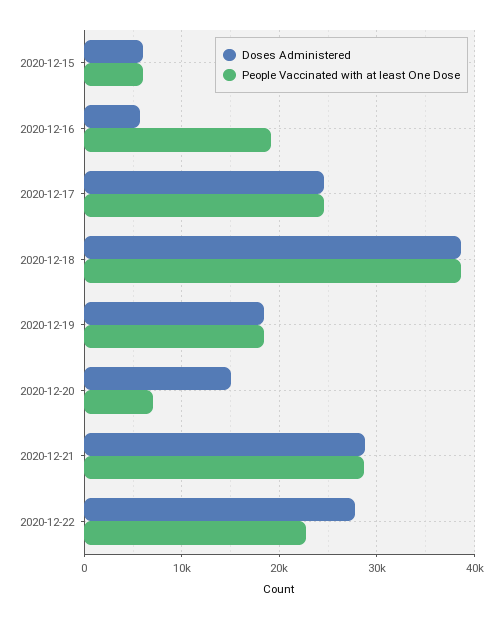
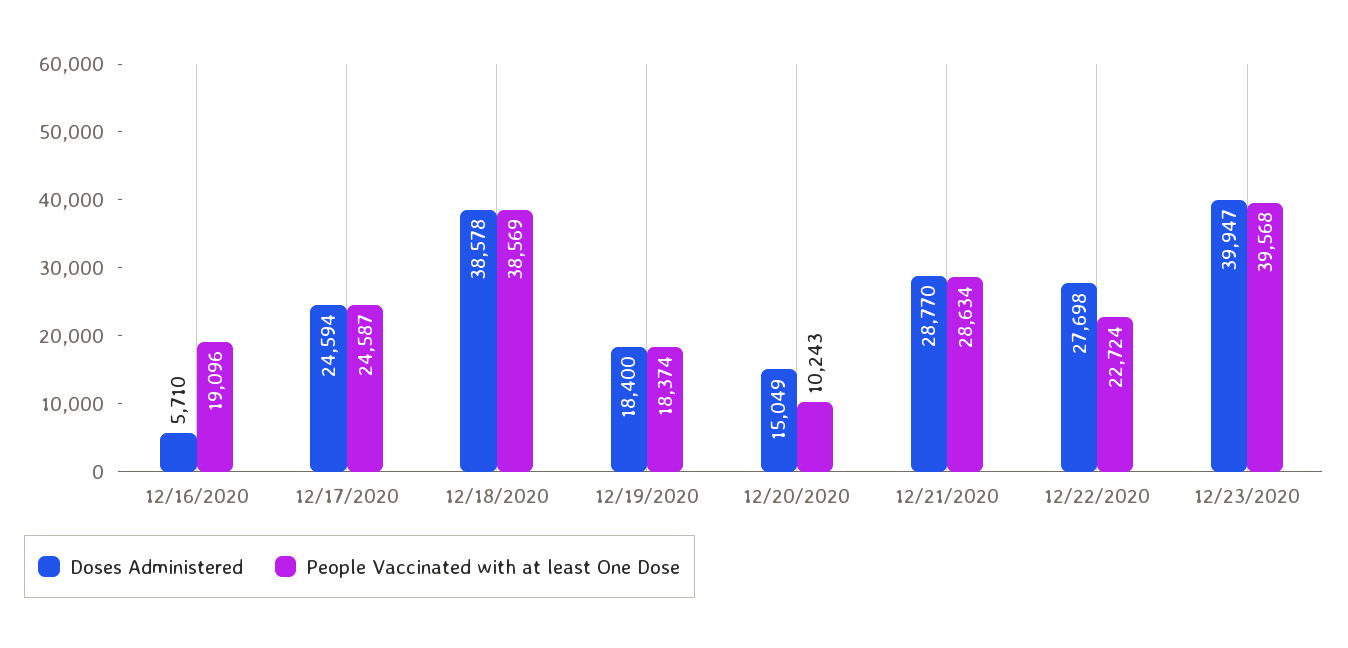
Doses Administered, 2020-12-15: 6000 -> none
People Vaccinated with at least One Dose, 2020-12-15: 6000 -> none
People Vaccinated with at least One Dose, 2020-12-20: 7000 -> 10243
Doses Administered, 12/23/2020: none -> 39947
People Vaccinated with at least One Dose, 12/23/2020: none -> 39568

